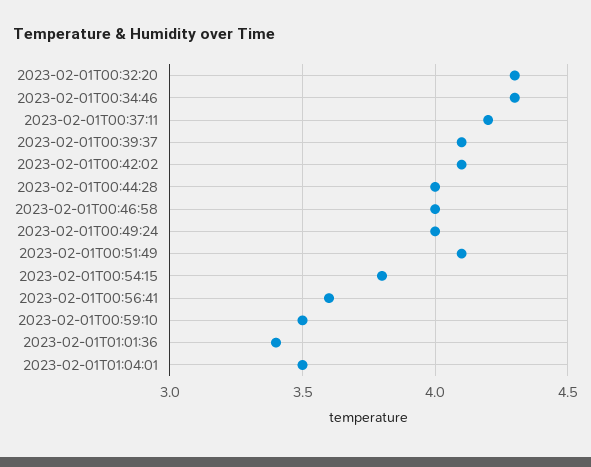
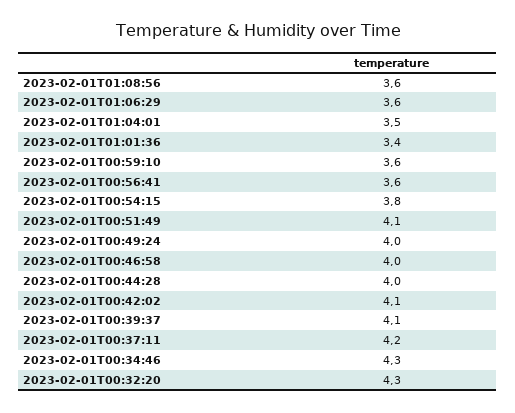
2023-02-01T00:59:10: 3.5 -> 3.6
2023-02-01T01:08:56: none -> 3.6
2023-02-01T01:06:29: none -> 3.6

